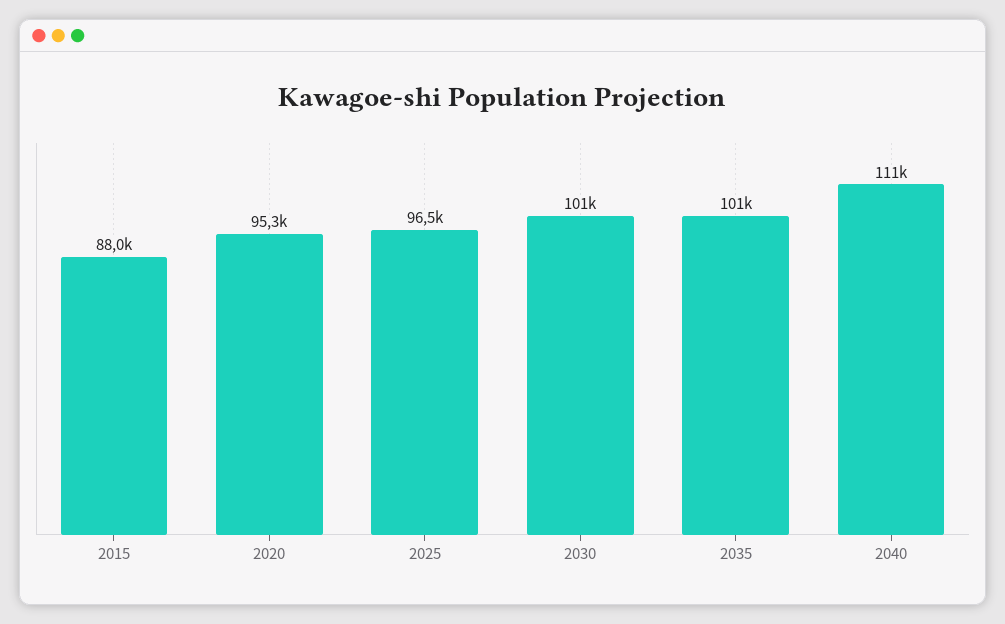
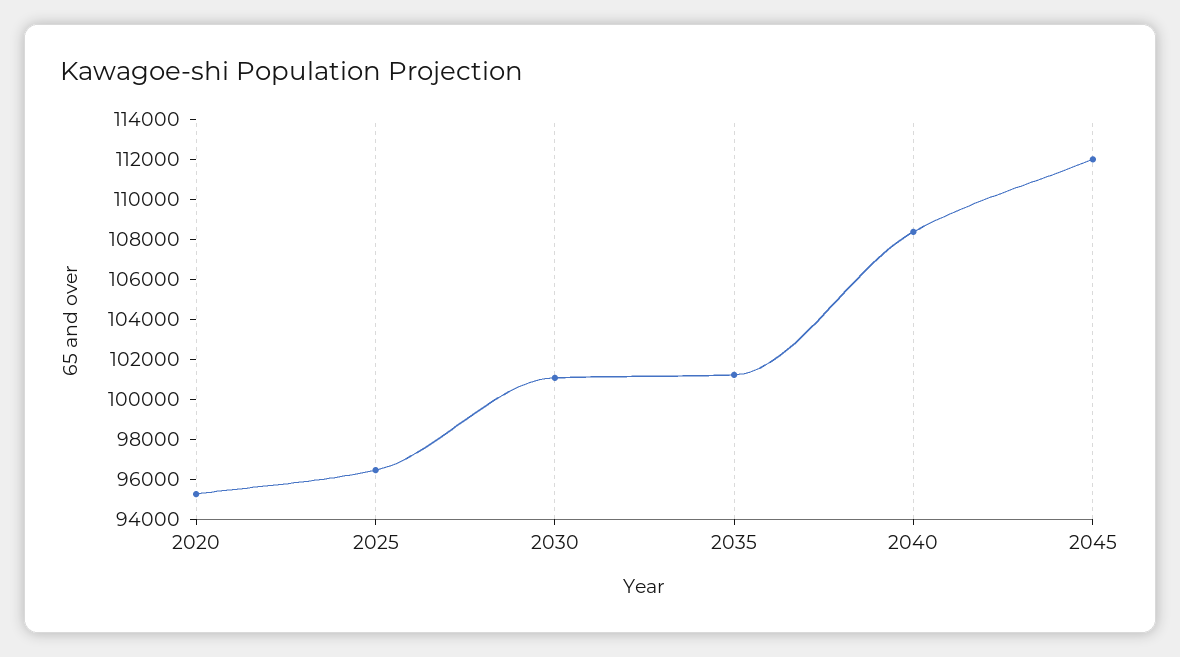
2015: 88000 -> none
2040: 111000 -> 108500
2045: none -> 112000

